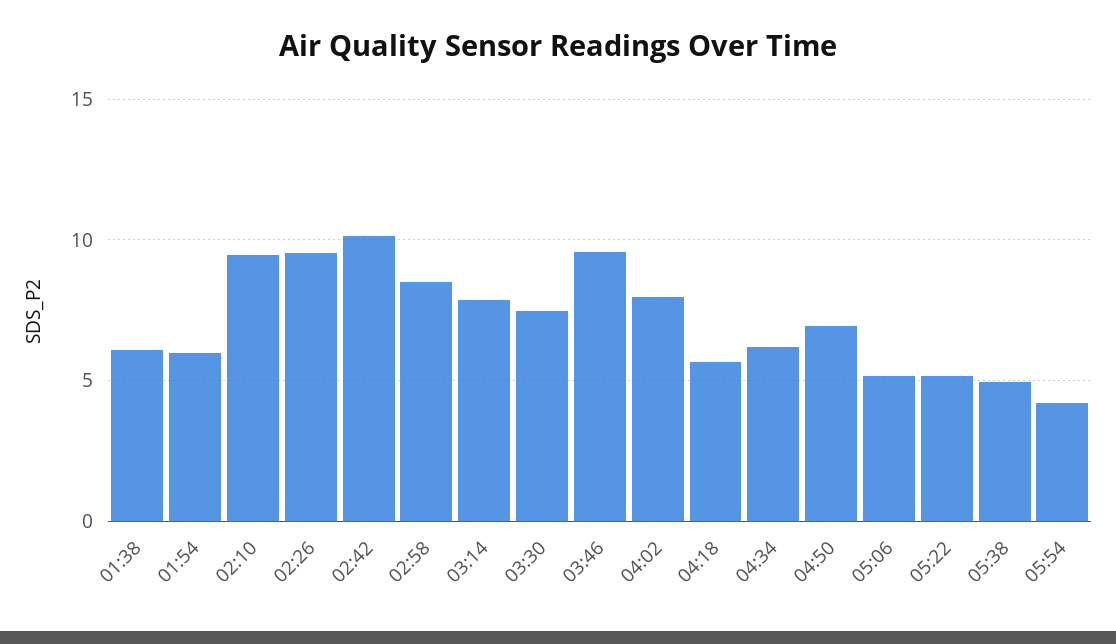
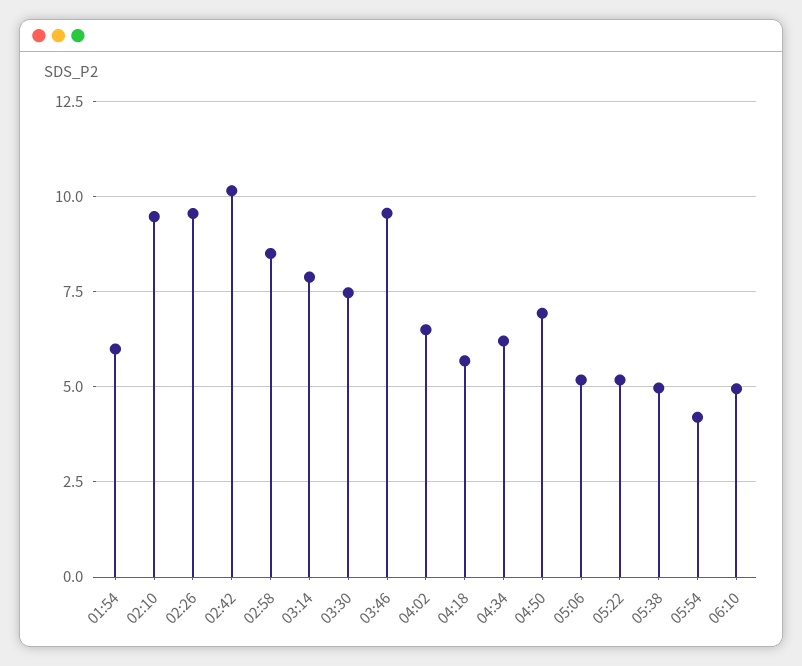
01:38: 6 -> none
04:02: 8 -> 6.5
06:10: none -> 5

